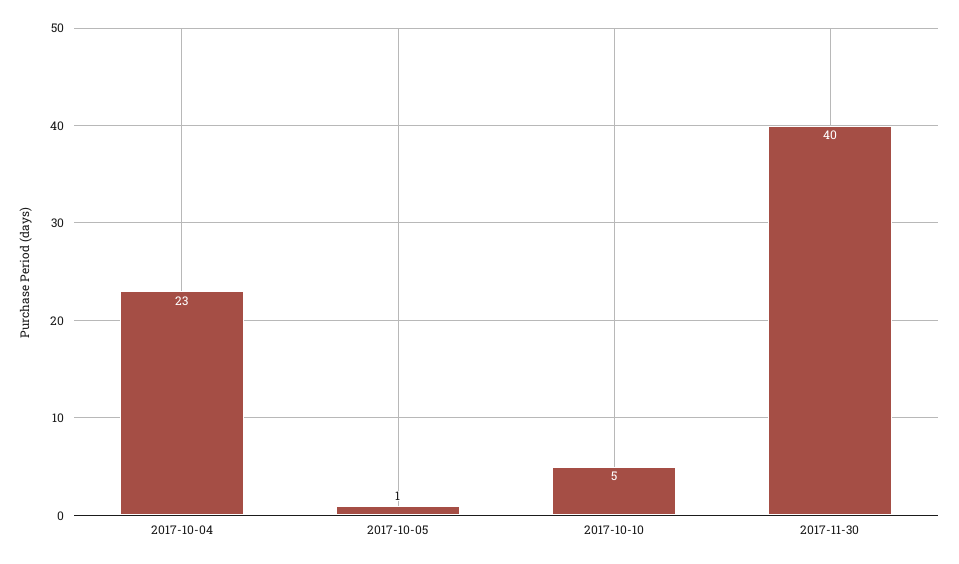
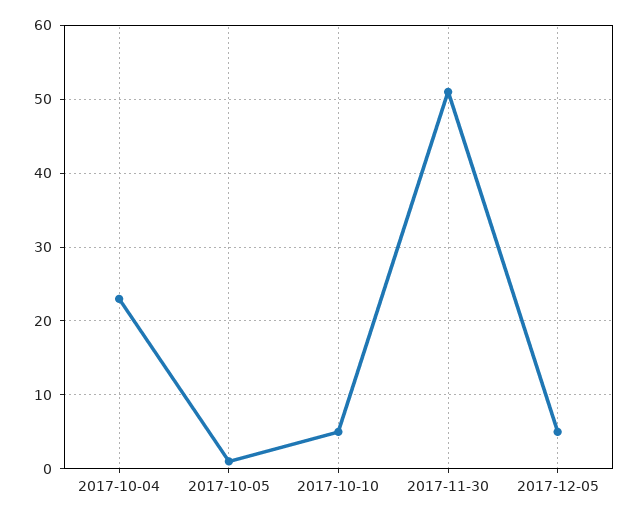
2017-11-30: 40 -> 51
2017-12-05: none -> 5

